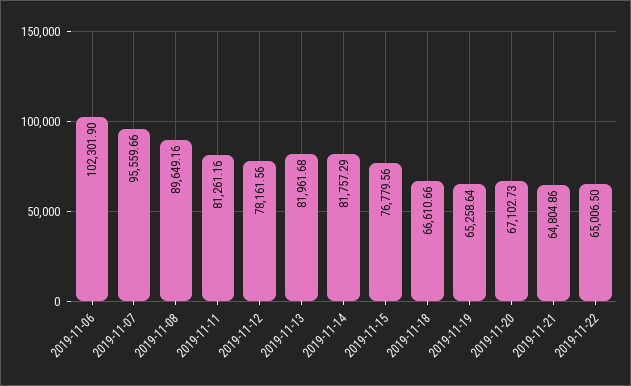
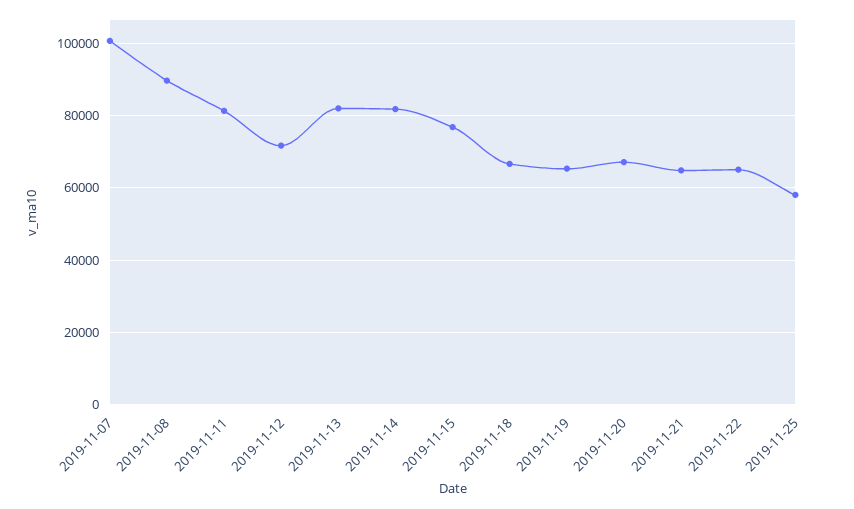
2019-11-06: 102301.9 -> none
2019-11-07: 95559.66 -> 100000
2019-11-12: 78161.56 -> 72000
2019-11-25: none -> 58000

